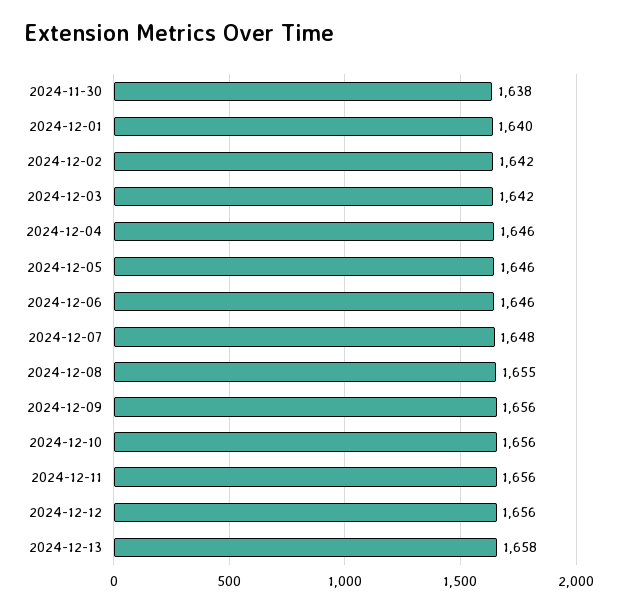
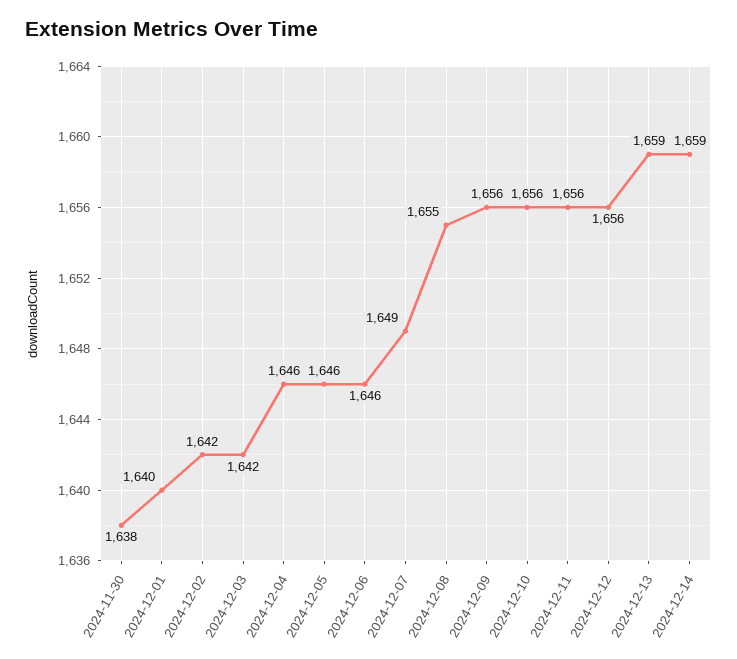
2024-12-07: 1648 -> 1649
2024-12-13: 1658 -> 1659
2024-12-14: none -> 1659

